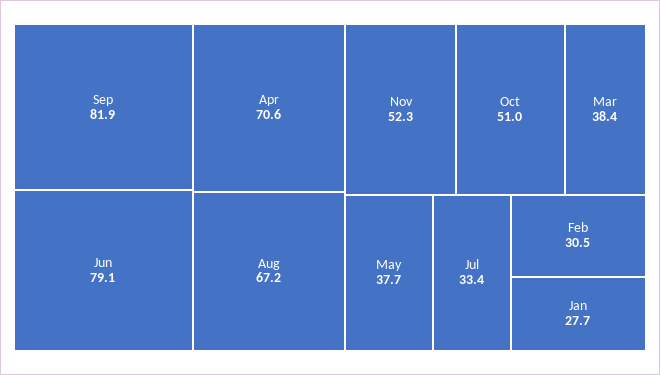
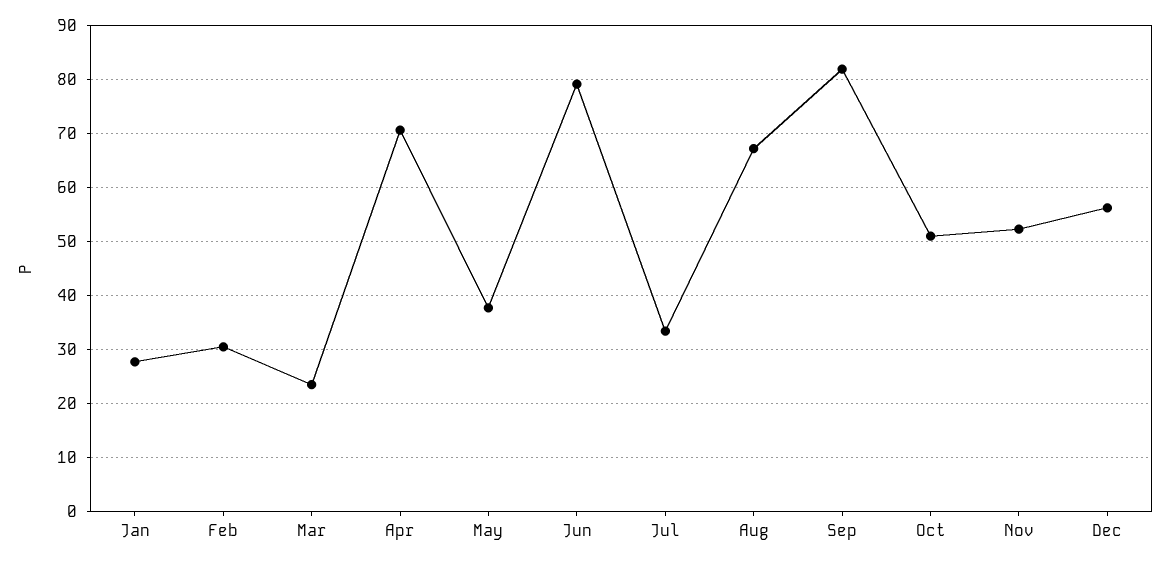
Mar: 38.4 -> 24
Dec: none -> 56

